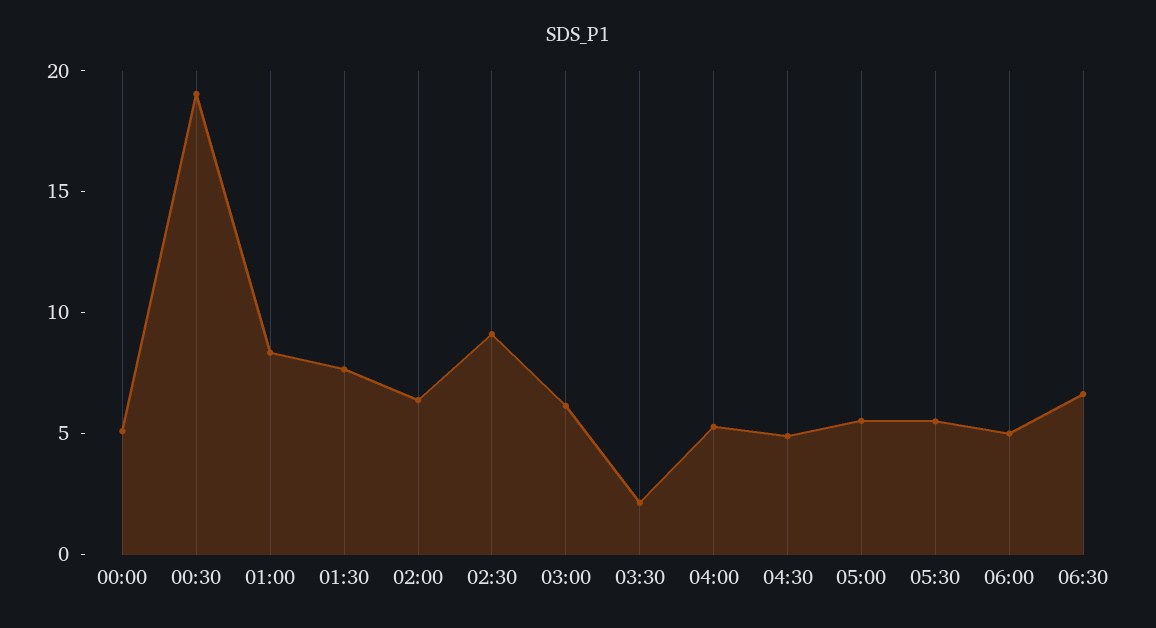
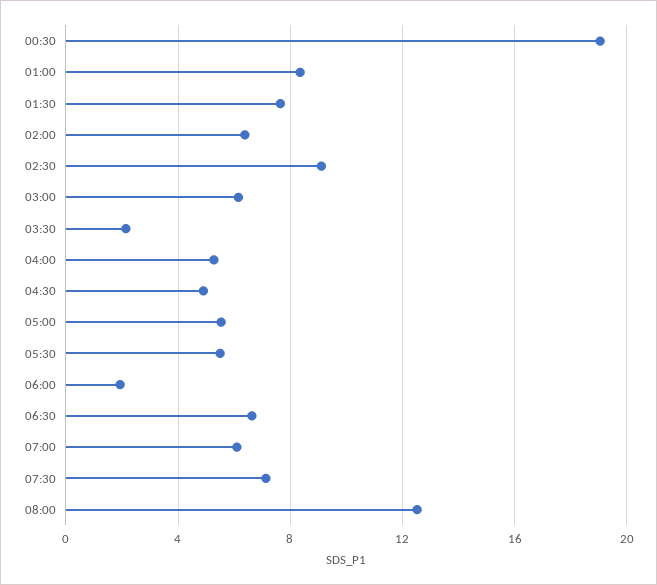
00:00: 5 -> none
06:00: 5 -> 2
07:00: none -> 6
07:30: none -> 7
08:00: none -> 12.5

